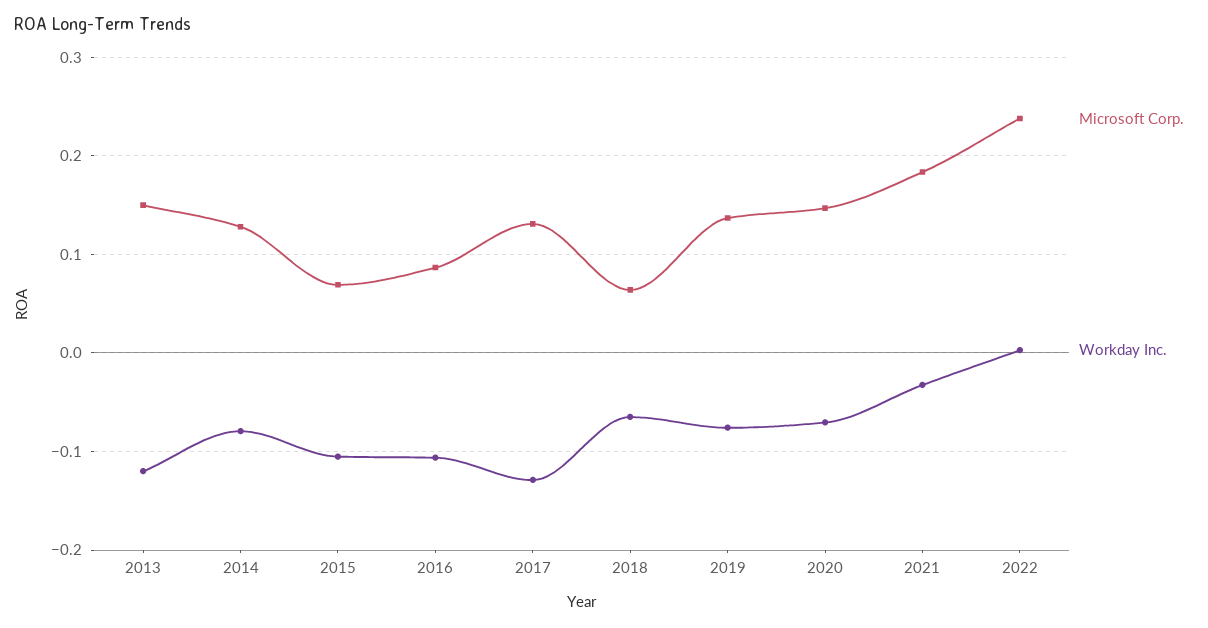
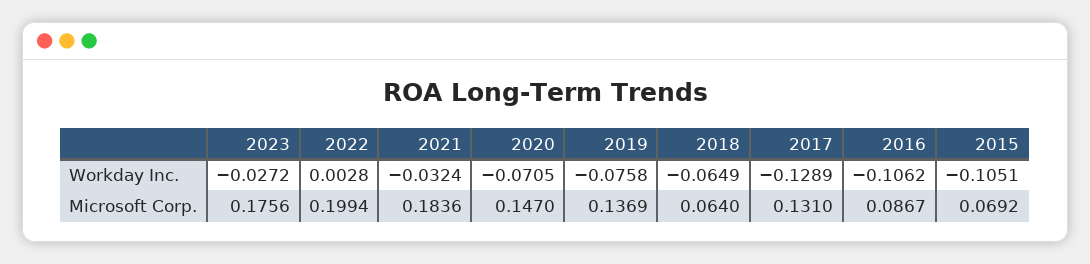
Microsoft Corp., 2013: 0.15 -> none
Workday Inc., 2013: -0.12 -> none
Microsoft Corp., 2014: 0.13 -> none
Workday Inc., 2014: -0.08 -> none
Microsoft Corp., 2022: 0.24 -> 0.1994
Workday Inc., 2023: none -> -0.0272
Microsoft Corp., 2023: none -> 0.1756

